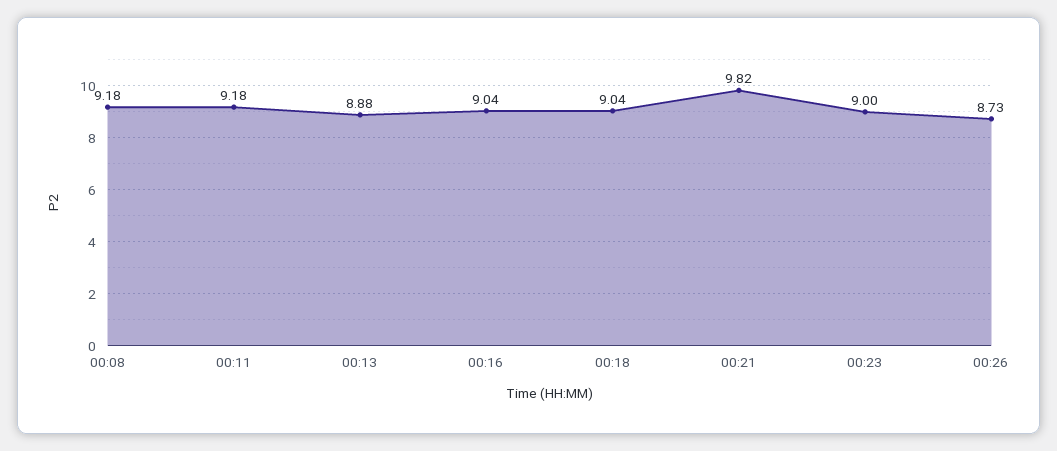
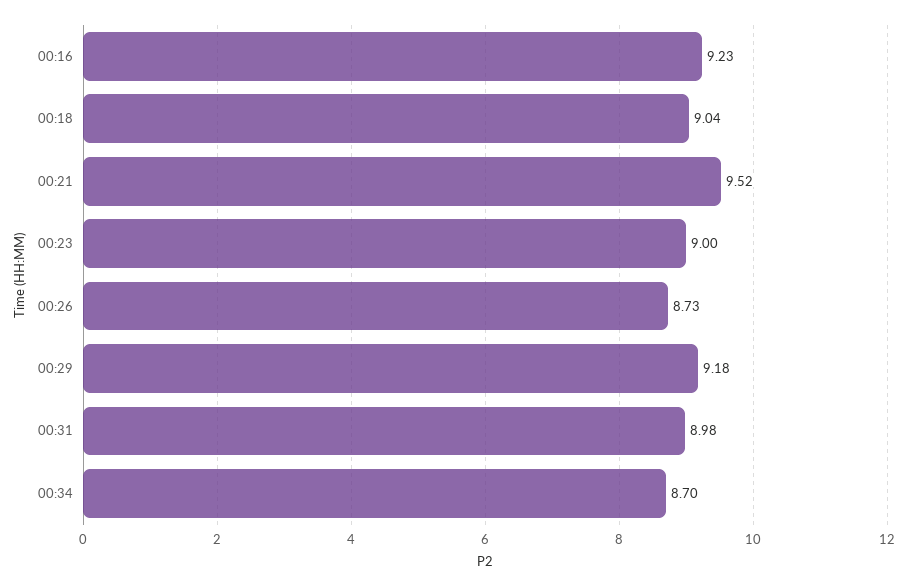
00:08: 9.18 -> none
00:11: 9.18 -> none
00:13: 8.88 -> none
00:16: 9.04 -> 9.23
00:21: 9.82 -> 9.52
00:29: none -> 9.18
00:31: none -> 8.98
00:34: none -> 8.7

